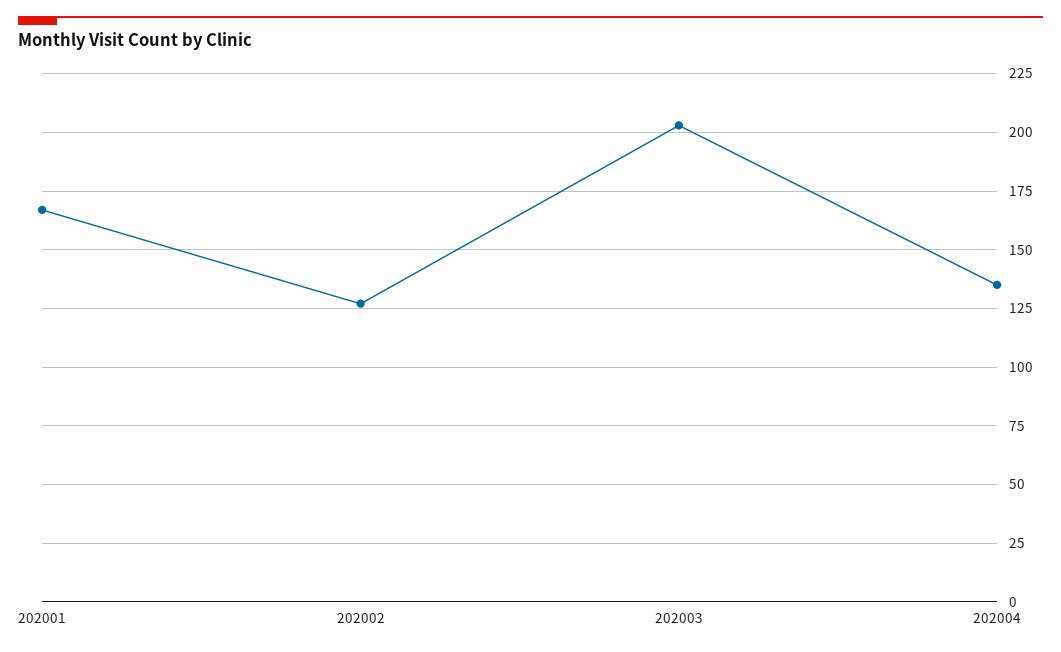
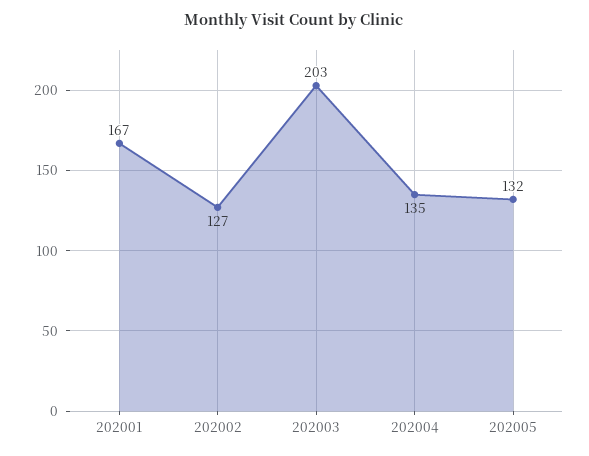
202005: none -> 132

